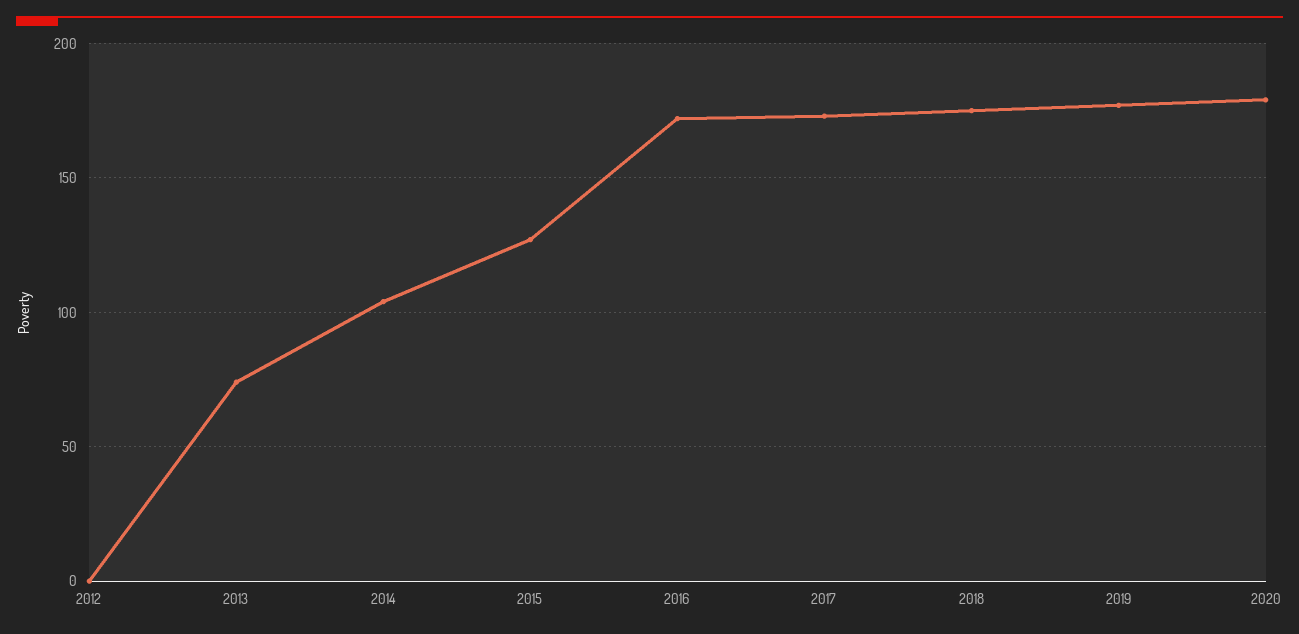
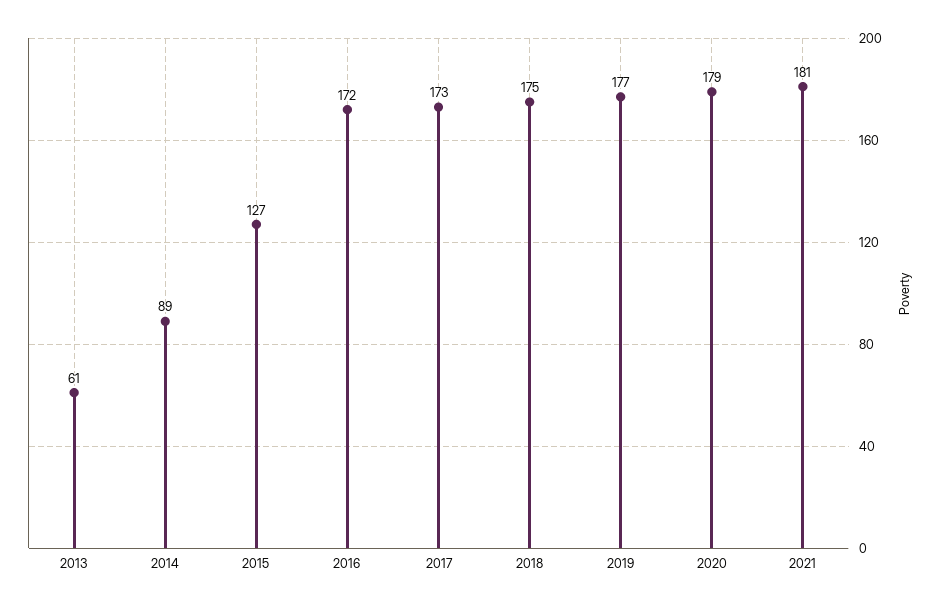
2012: 0 -> none
2013: 75 -> 61
2014: 105 -> 89
2021: none -> 181

